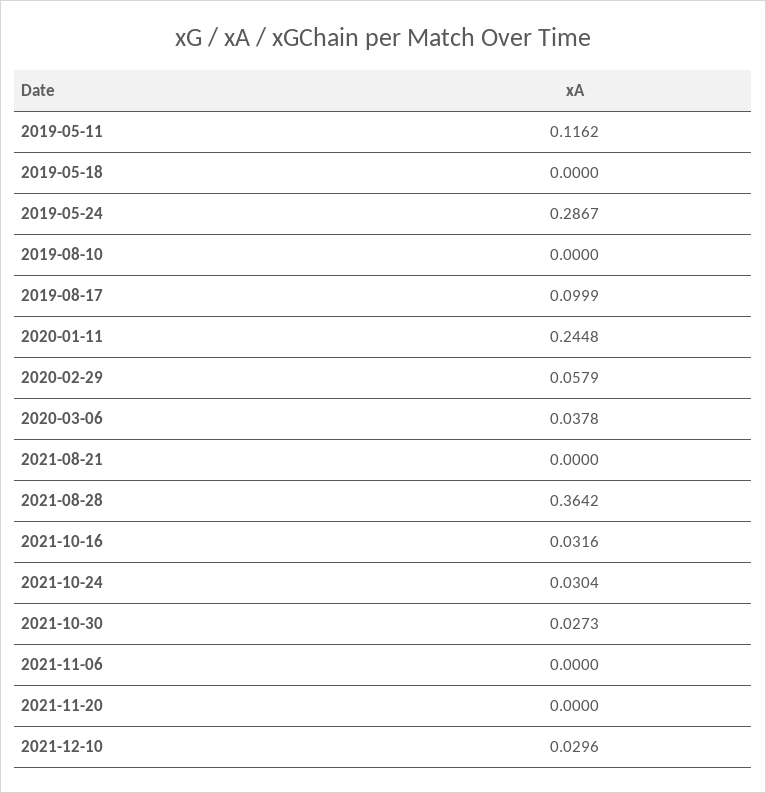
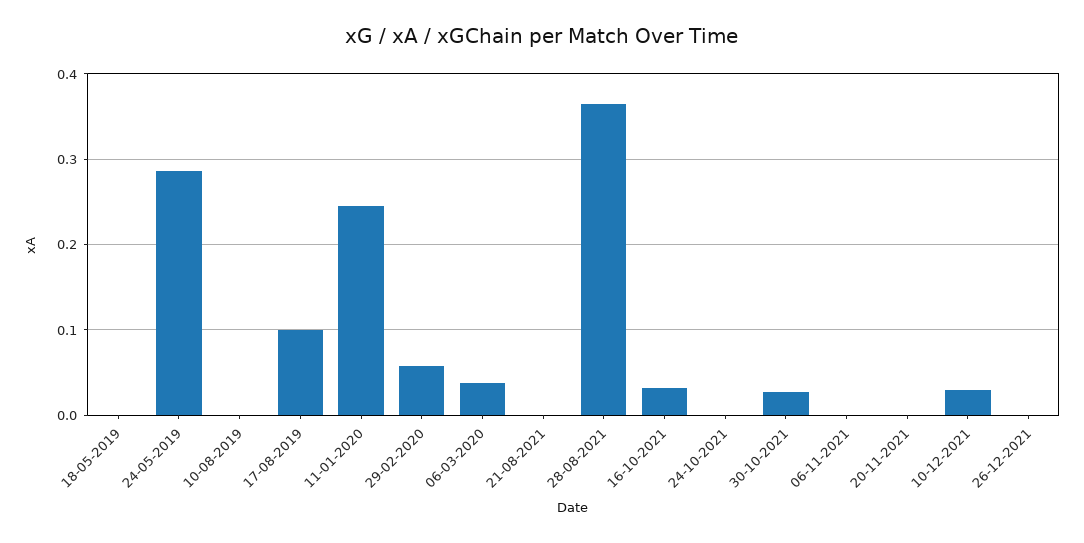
2019-05-11: 0.1162 -> none
2021-10-24: 0.0304 -> 0
26-12-2021: none -> 0

